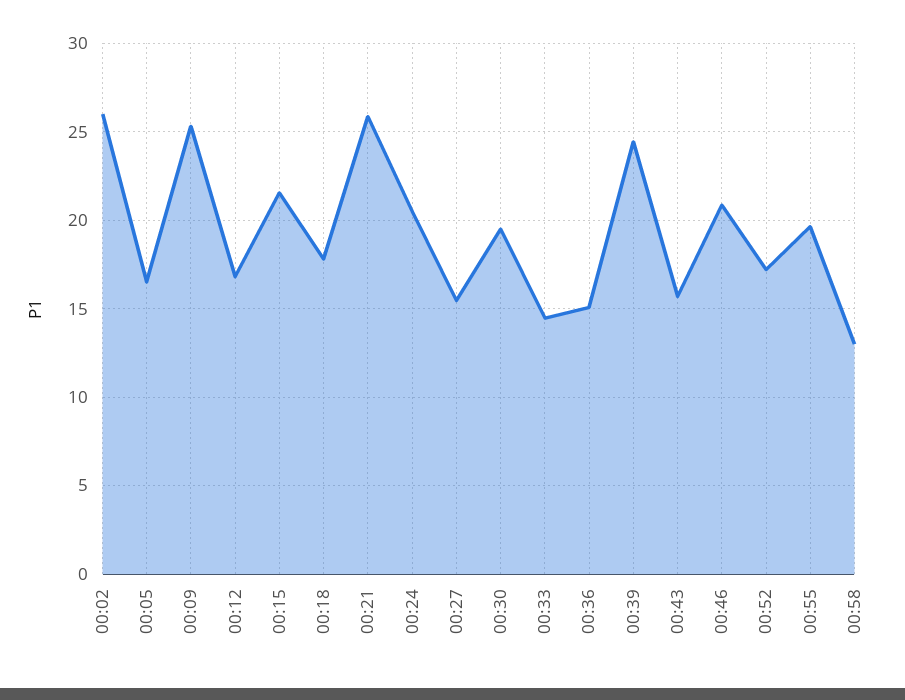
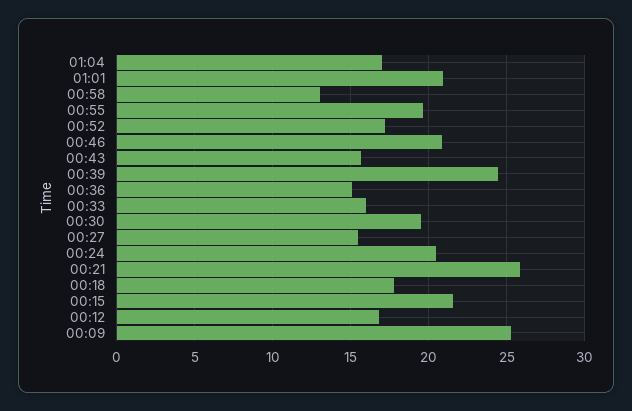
00:02: 26 -> none
00:05: 16.5 -> none
00:33: 14.5 -> 16
01:04: none -> 17
01:01: none -> 21

